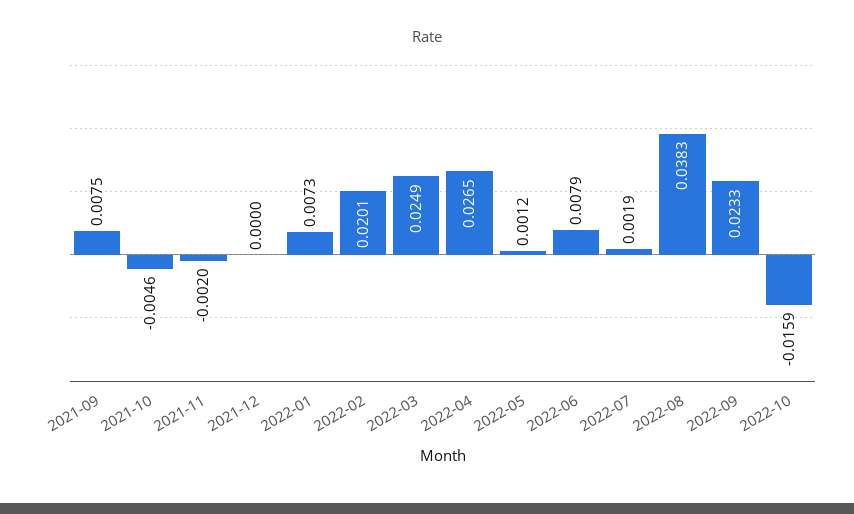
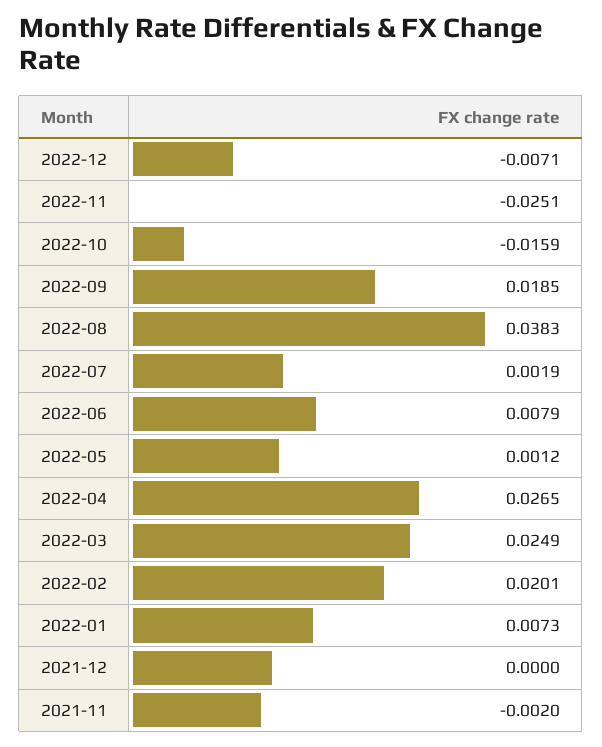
2021-09: 0.0075 -> none
2021-10: -0.0046 -> none
2022-09: 0.0233 -> 0.0185
2022-12: none -> -0.0071
2022-11: none -> -0.0251

